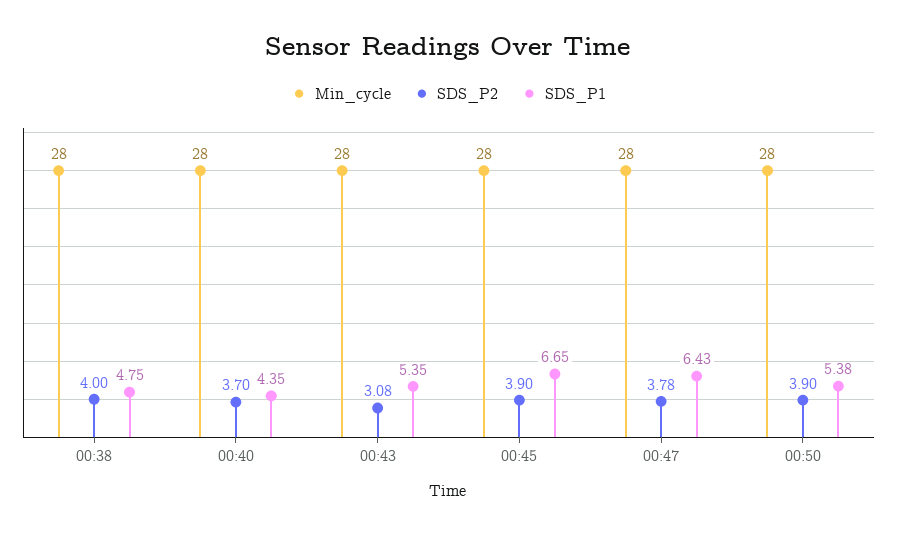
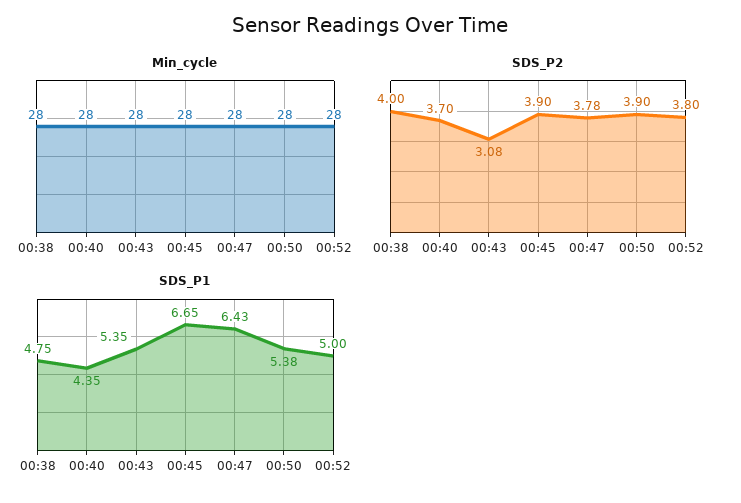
Min_cycle, 00:52: none -> 28
SDS_P2, 00:52: none -> 3.8
SDS_P1, 00:52: none -> 5

